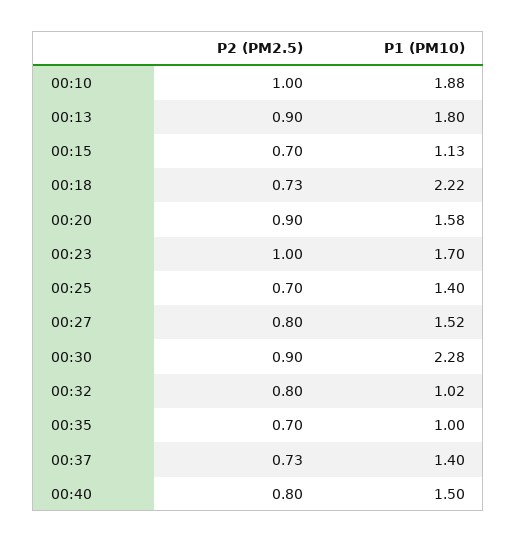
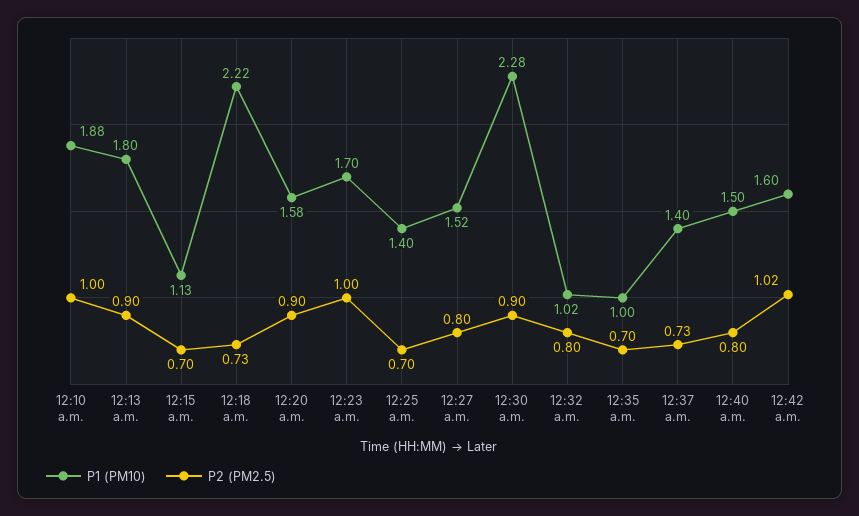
P1 (PM10), 12:42 a.m.: none -> 1.6
P2 (PM2.5), 12:42 a.m.: none -> 1.02

